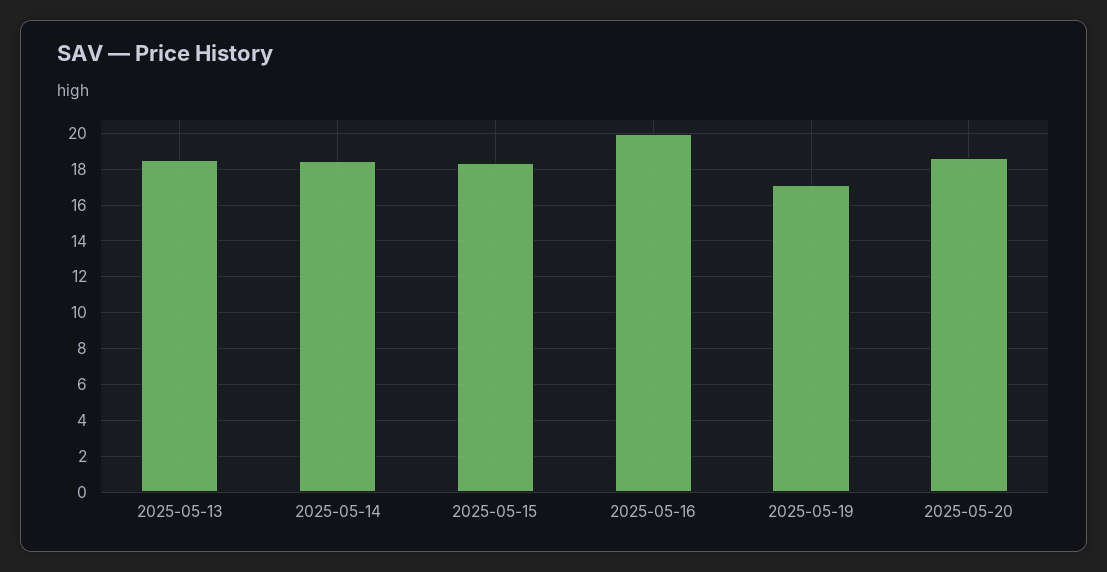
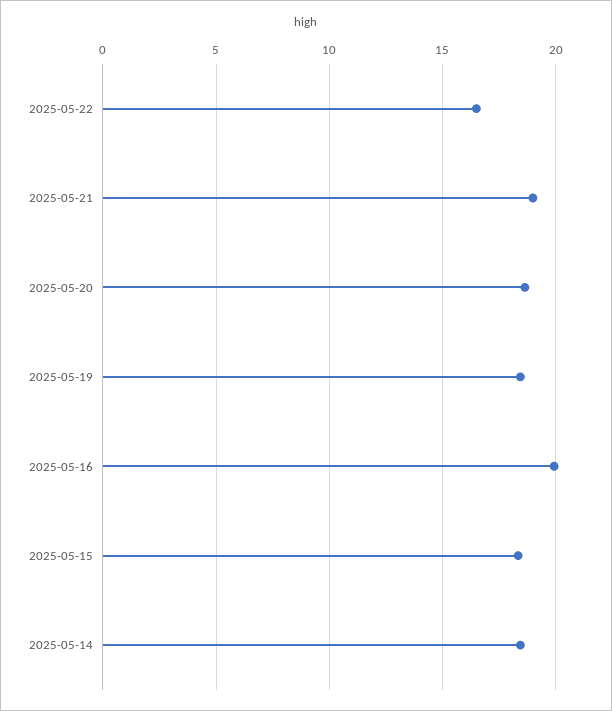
2025-05-13: 18.5 -> none
2025-05-19: 17 -> 18.5
2025-05-22: none -> 16.5
2025-05-21: none -> 19

